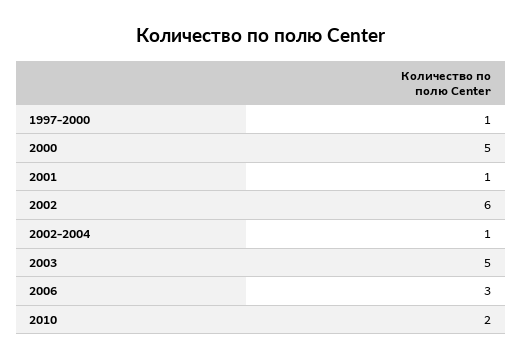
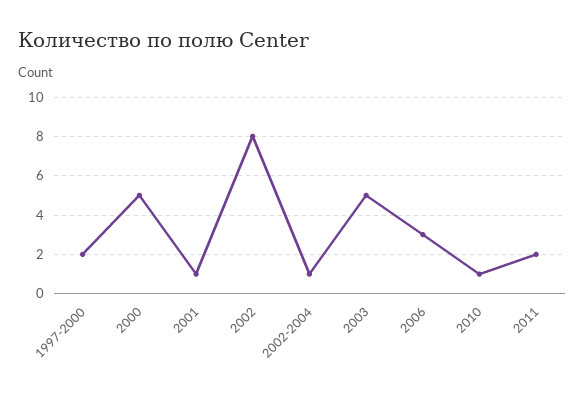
1997-2000: 1 -> 2
2002: 6 -> 8
2010: 2 -> 1
2011: none -> 2

